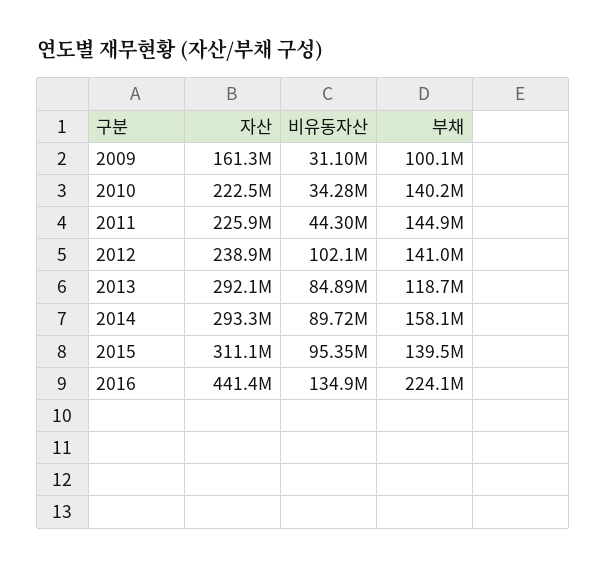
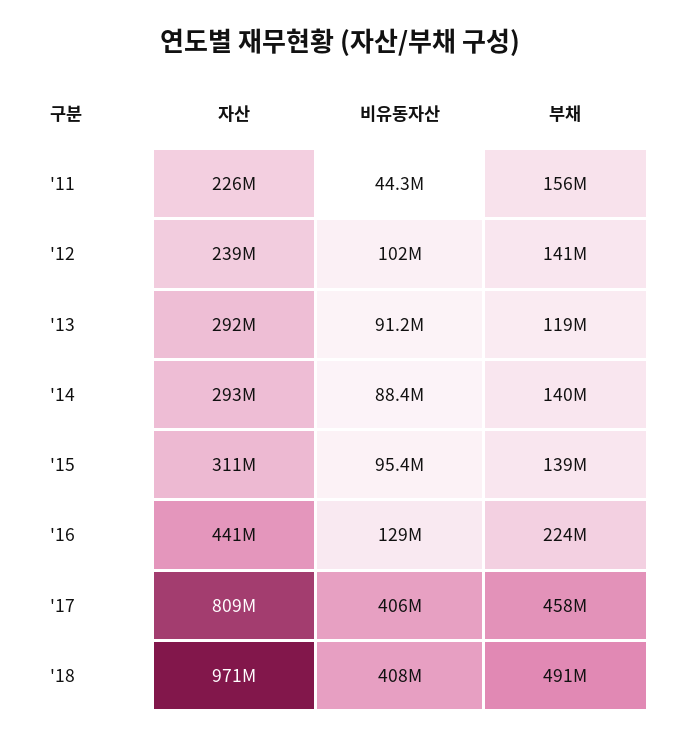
자산, 2009: 161300000 -> none
비유동자산, 2009: 31100000 -> none
부채, 2009: 100100000 -> none
자산, 2010: 222500000 -> none
비유동자산, 2010: 34280000 -> none
부채, 2010: 140200000 -> none
부채, 2011: 144900000 -> 156000000
비유동자산, 2013: 84890000 -> 91200000
비유동자산, 2014: 89720000 -> 88400000
부채, 2014: 158100000 -> 140000000
비유동자산, 2016: 134900000 -> 129000000
자산, '17: none -> 809000000
비유동자산, '17: none -> 406000000
부채, '17: none -> 458000000
자산, '18: none -> 971000000
비유동자산, '18: none -> 408000000
부채, '18: none -> 491000000

